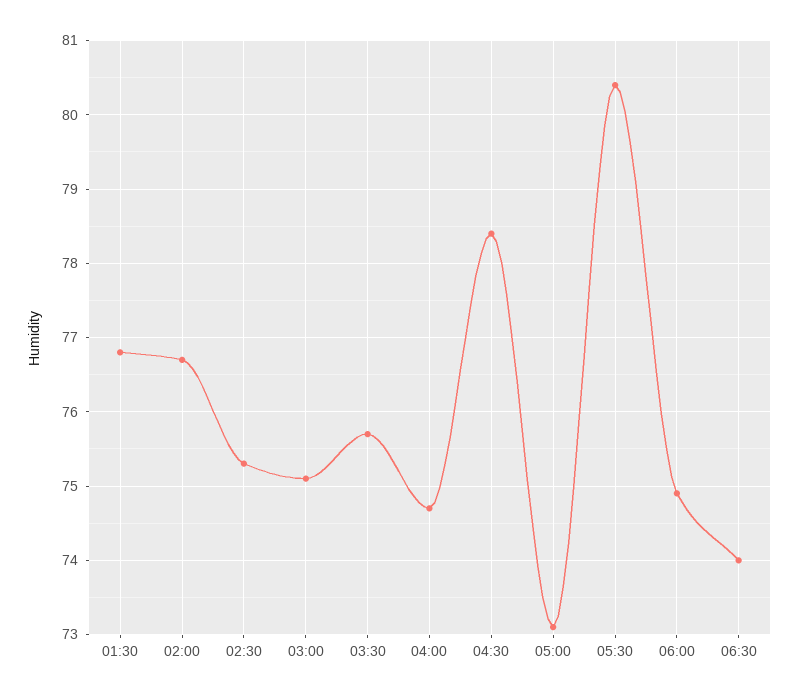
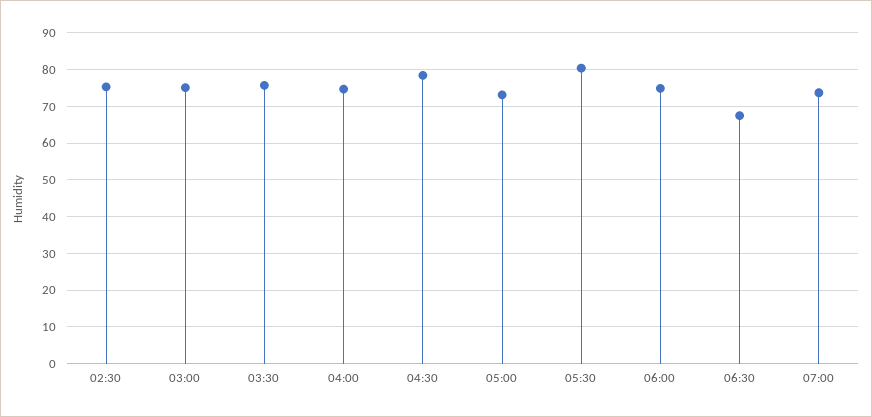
01:30: 76.8 -> none
02:00: 76.7 -> none
06:30: 74 -> 68
07:00: none -> 74

